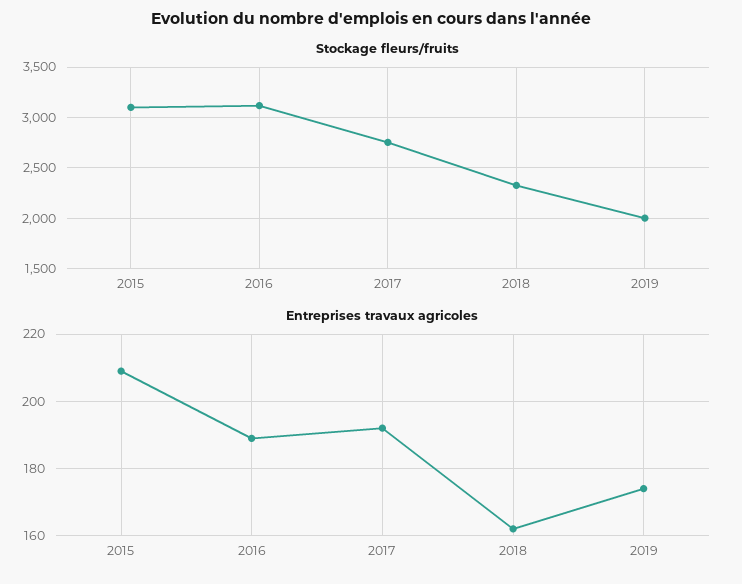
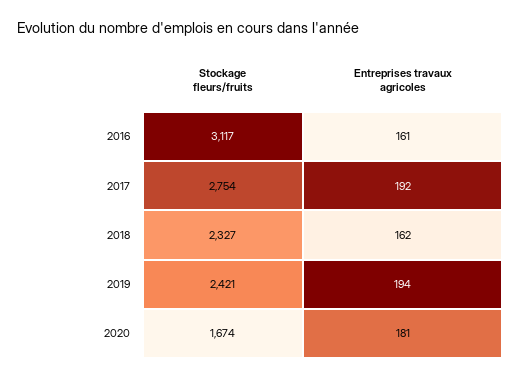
Stockage fleurs/fruits, 2015: 3100 -> none
Stockage fleurs/fruits, 2019: 2000 -> 2421
Entreprises travaux agricoles, 2015: 210 -> none
Entreprises travaux agricoles, 2016: 190 -> 161
Entreprises travaux agricoles, 2019: 175 -> 194
Stockage fleurs/fruits, 2020: none -> 1674
Entreprises travaux agricoles, 2020: none -> 181

